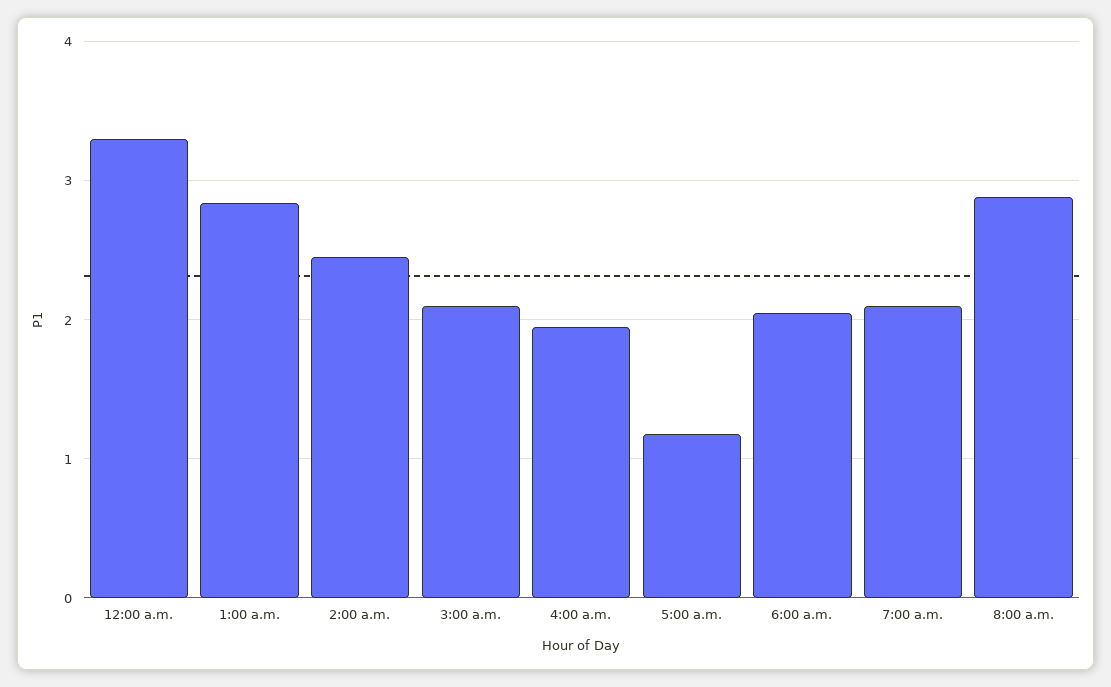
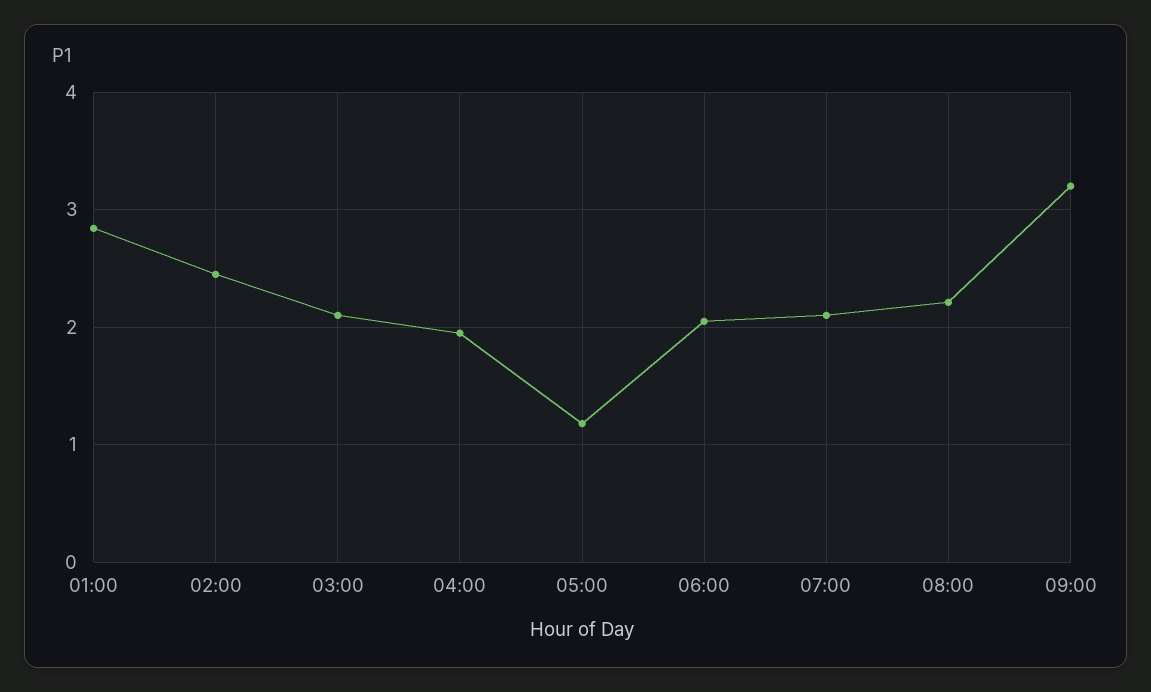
12:00 a.m.: 3.3 -> none
8:00 a.m.: 2.9 -> 2.2
09:00: none -> 3.2

